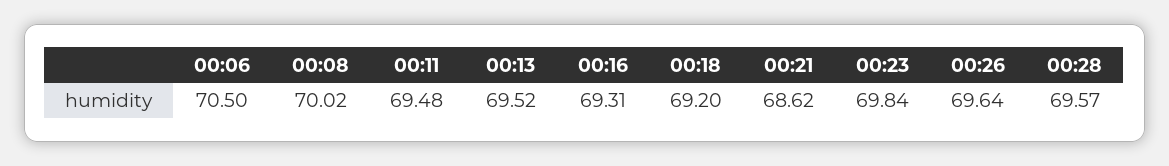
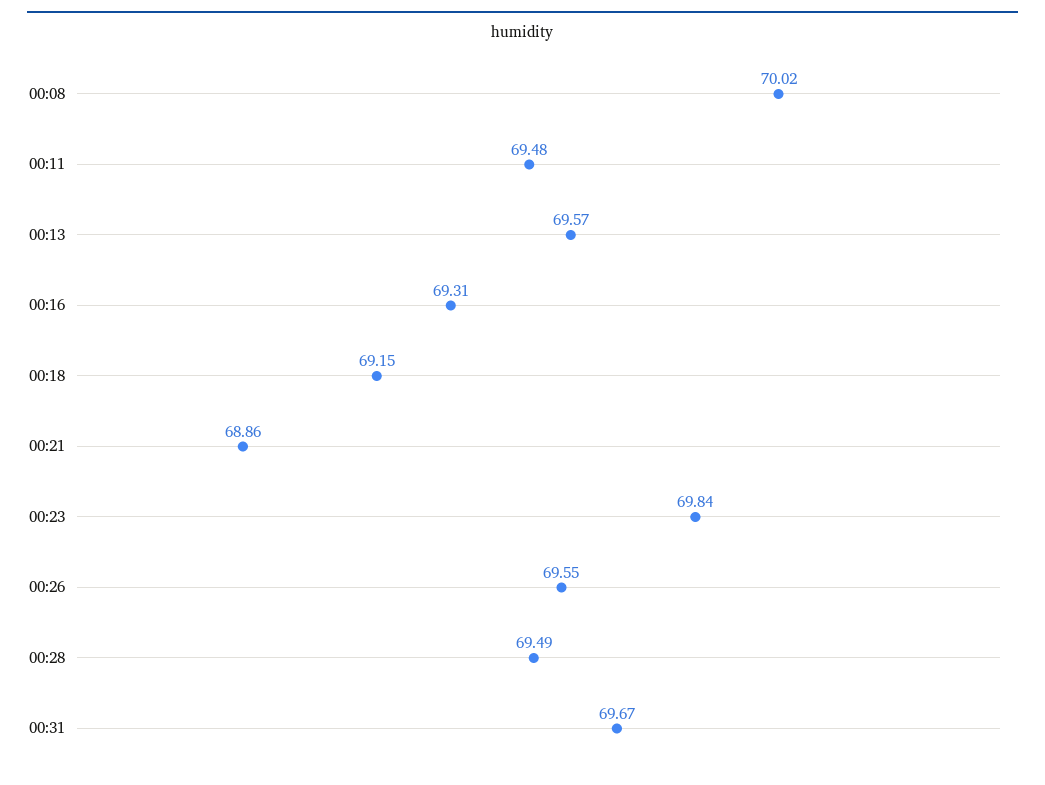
00:06: 70.5 -> none
00:13: 69.52 -> 69.57
00:18: 69.2 -> 69.15
00:21: 68.62 -> 68.86
00:26: 69.64 -> 69.55
00:28: 69.57 -> 69.49
00:31: none -> 69.67

